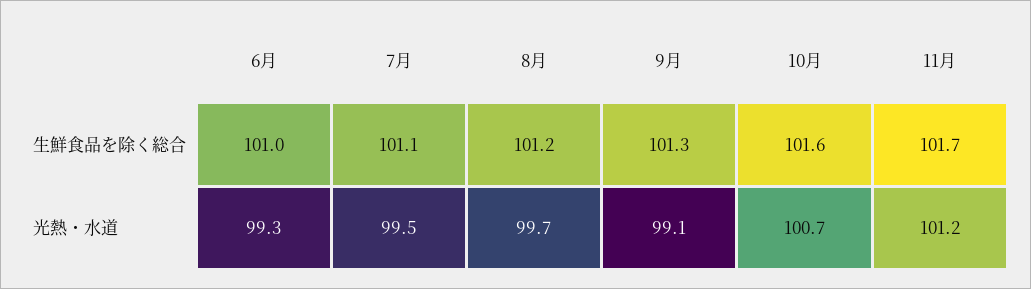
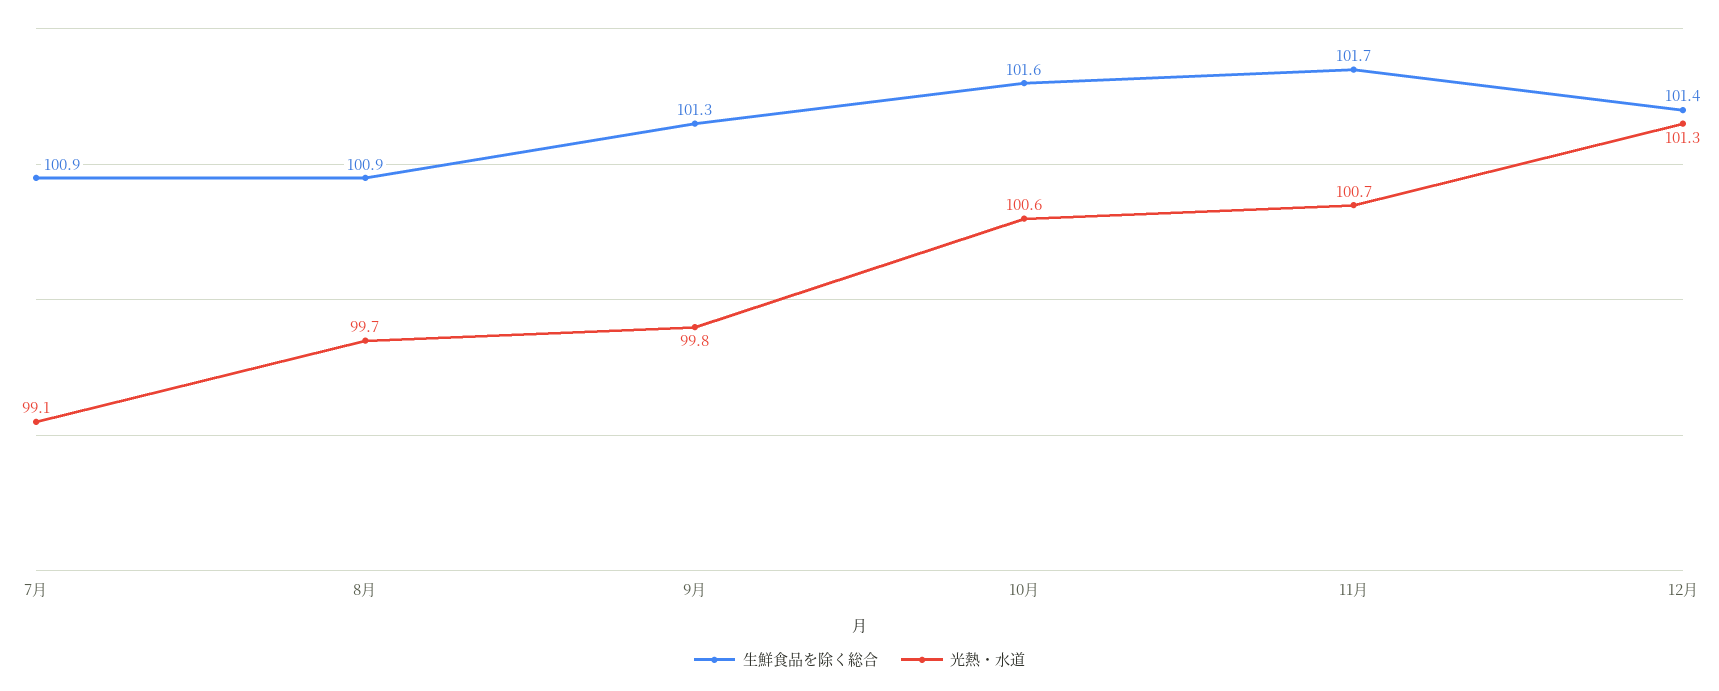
生鮮食品を除く総合, 6月: 101 -> none
生鮮食品を除く総合, 7月: 101.1 -> 100.9
生鮮食品を除く総合, 8月: 101.2 -> 100.9
光熱・水道, 6月: 99.3 -> none
光熱・水道, 7月: 99.5 -> 99.1
光熱・水道, 9月: 99.1 -> 99.8
光熱・水道, 10月: 100.7 -> 100.6
光熱・水道, 11月: 101.2 -> 100.7
生鮮食品を除く総合, 12月: none -> 101.4
光熱・水道, 12月: none -> 101.3

